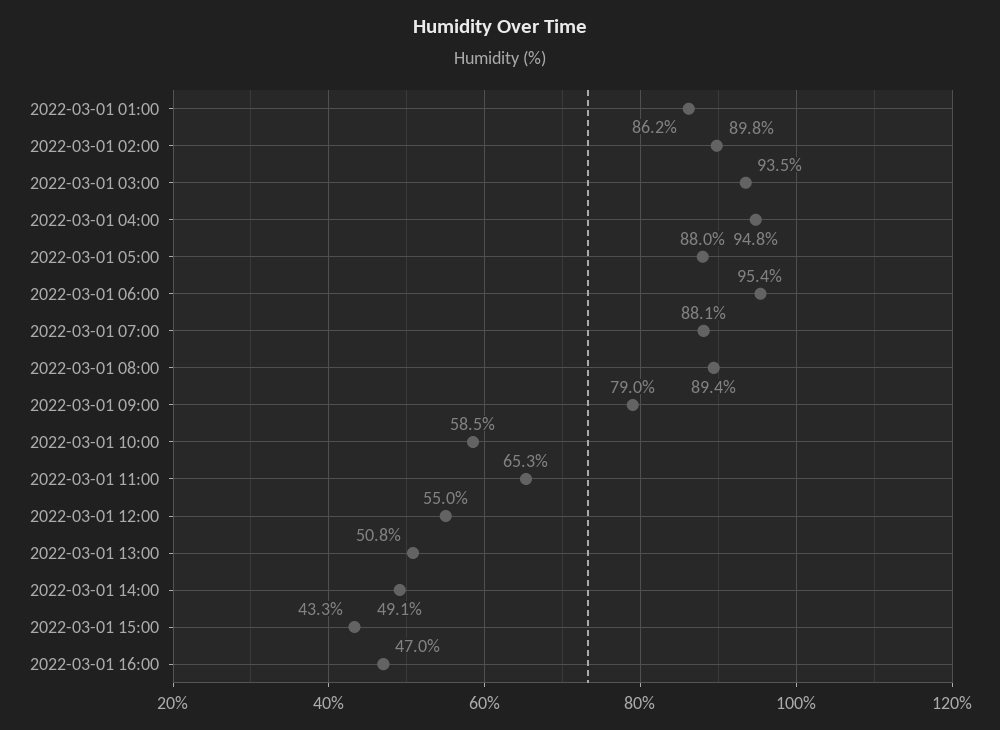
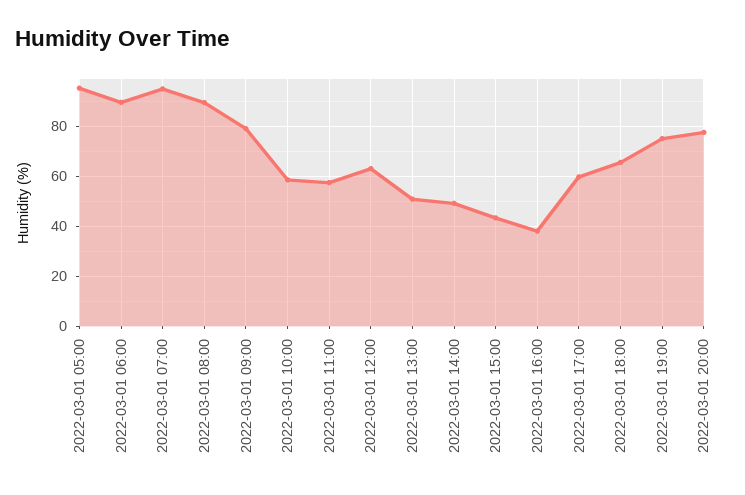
2022-03-01 01:00: 86.2 -> none
2022-03-01 02:00: 89.8 -> none
2022-03-01 03:00: 93.5 -> none
2022-03-01 04:00: 94.8 -> none
2022-03-01 05:00: 88 -> 95
2022-03-01 06:00: 95.4 -> 90
2022-03-01 07:00: 88.1 -> 95
2022-03-01 11:00: 65.3 -> 57.5
2022-03-01 12:00: 55 -> 62.5
2022-03-01 16:00: 47 -> 37.5
2022-03-01 17:00: none -> 60
2022-03-01 18:00: none -> 65
2022-03-01 19:00: none -> 75
2022-03-01 20:00: none -> 77.5

